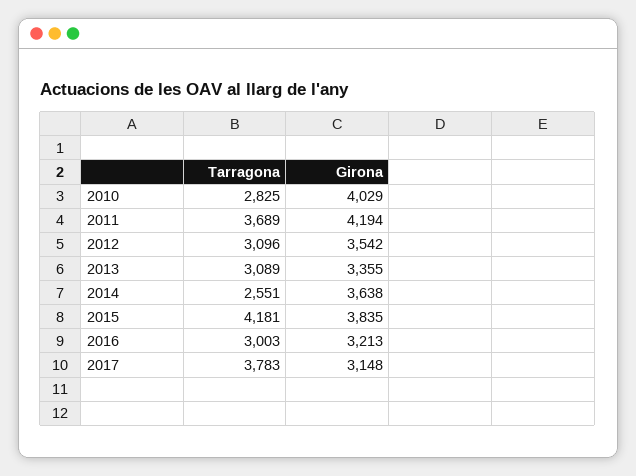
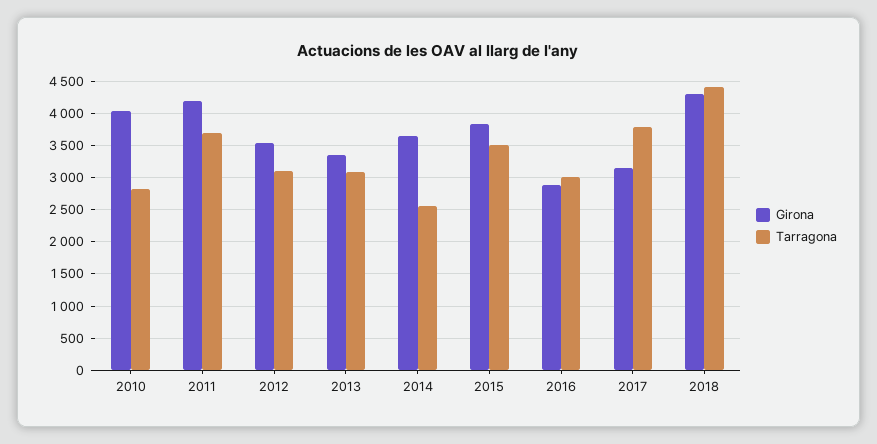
Tarragona, 2015: 4181 -> 3500
Girona, 2016: 3213 -> 2900
Girona, 2018: none -> 4300
Tarragona, 2018: none -> 4400

